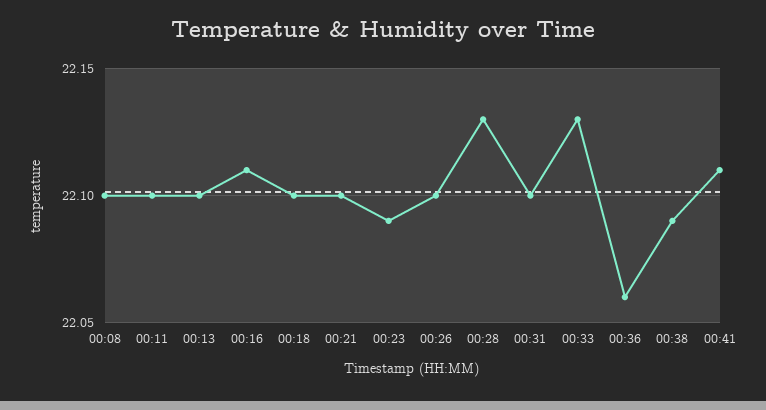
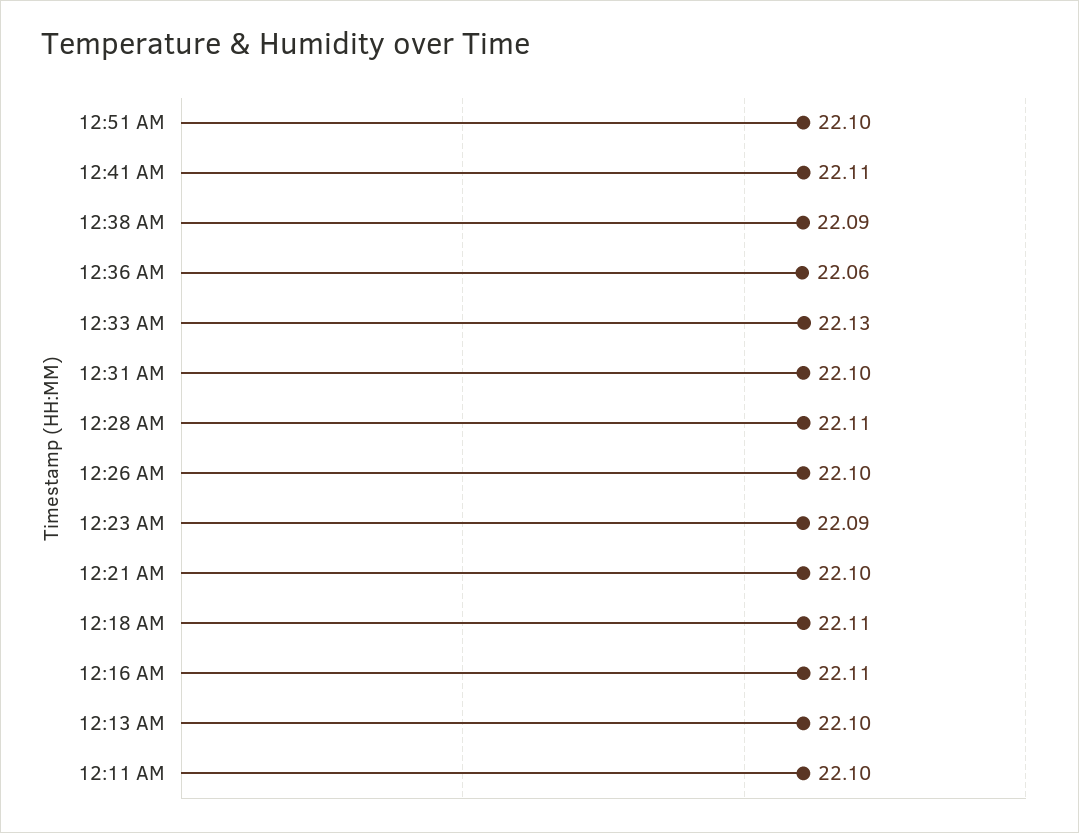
00:08: 22.1 -> none
00:18: 22.1 -> 22.11
00:28: 22.13 -> 22.11
12:51 AM: none -> 22.1

